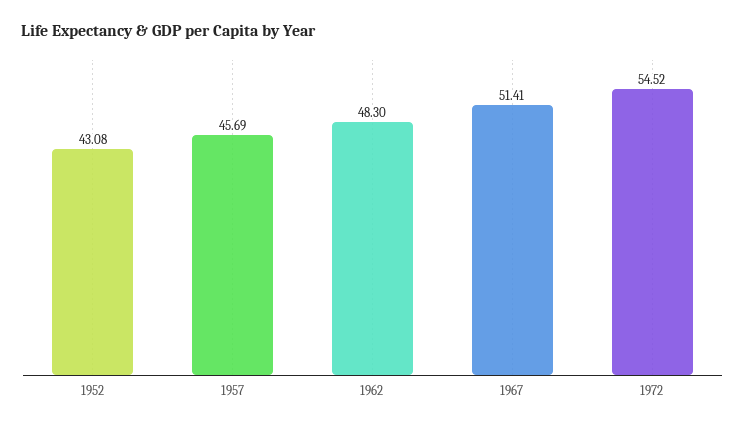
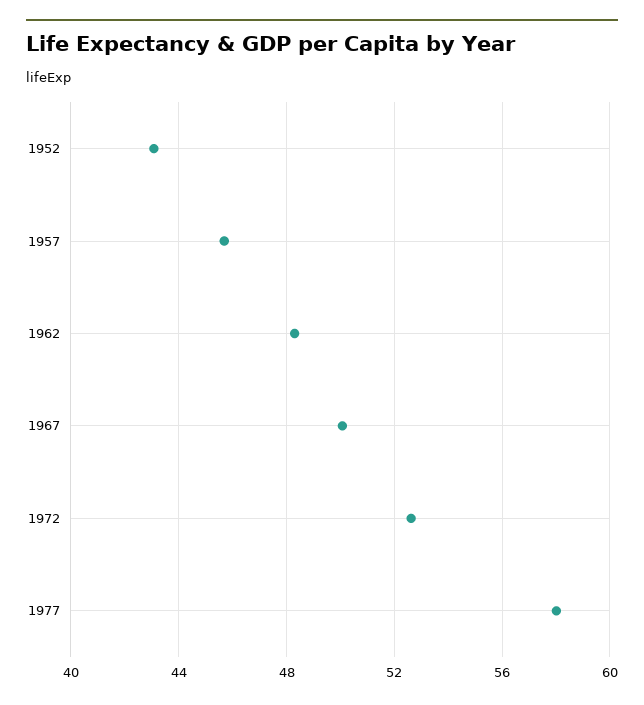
1967: 51.41 -> 50
1972: 54.52 -> 52.5
1977: none -> 58

